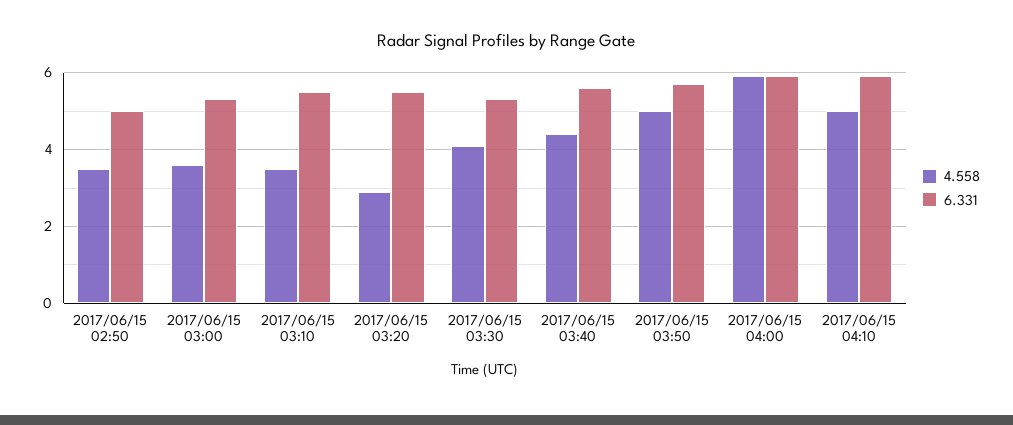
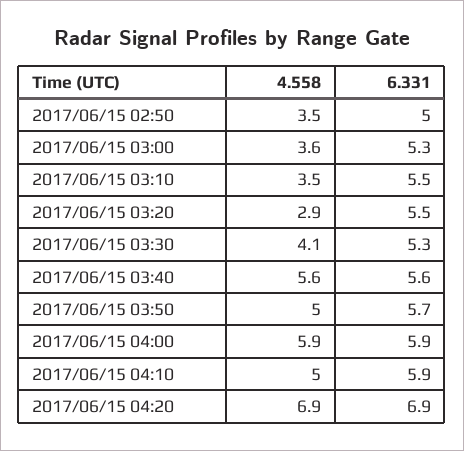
4.558, 2017/06/15 03:40: 4.5 -> 5.6
4.558, 2017/06/15 04:20: none -> 6.9
6.331, 2017/06/15 04:20: none -> 6.9

